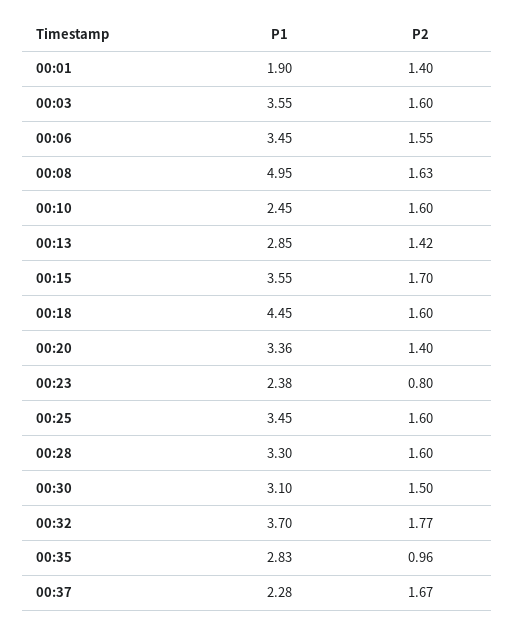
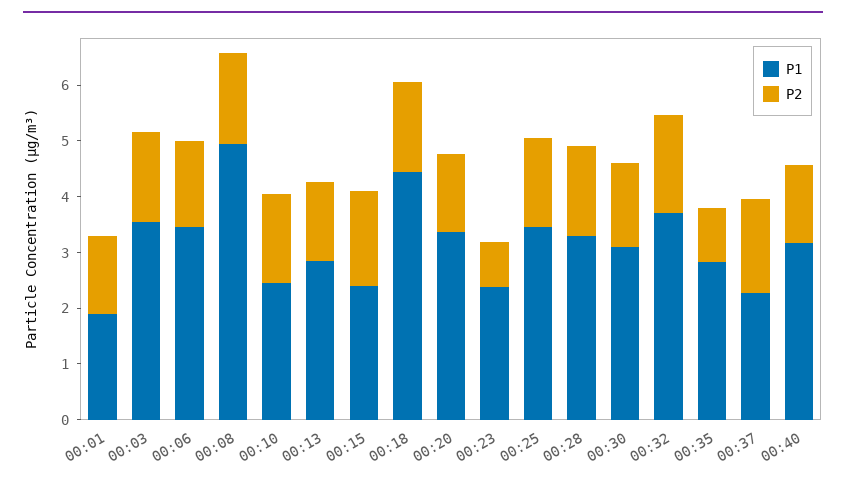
P1, 00:15: 3.55 -> 2.4
P1, 00:40: none -> 3.2
P2, 00:40: none -> 1.4

